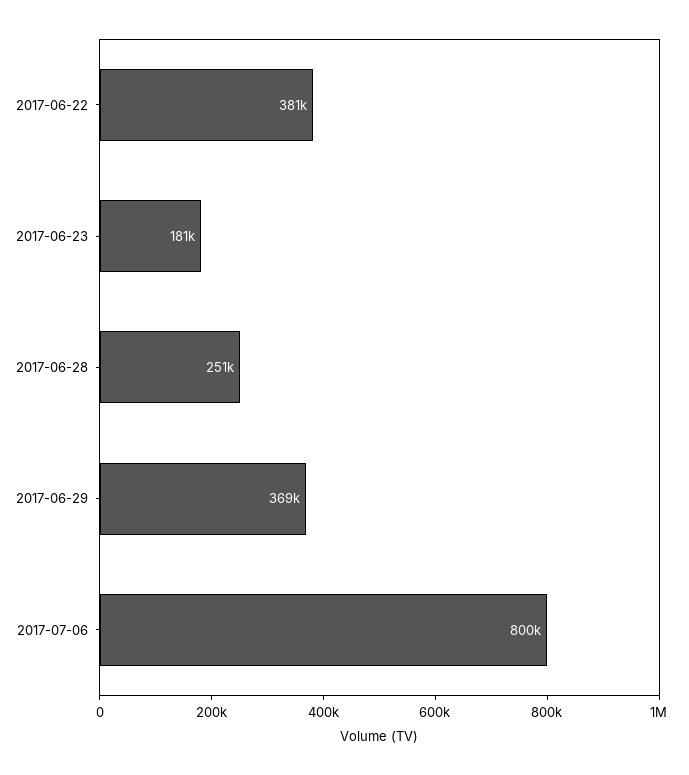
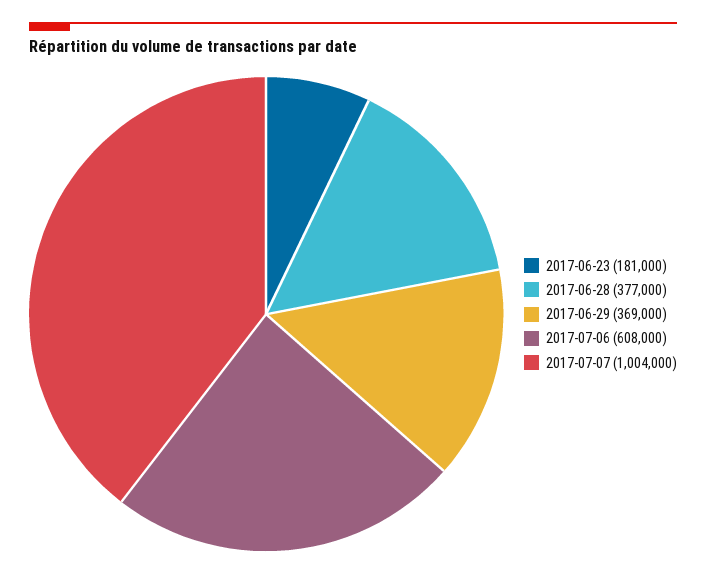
2017-06-22: 381000 -> none
2017-06-28: 251000 -> 377000
2017-07-06: 800000 -> 608000
2017-07-07: none -> 1004000

